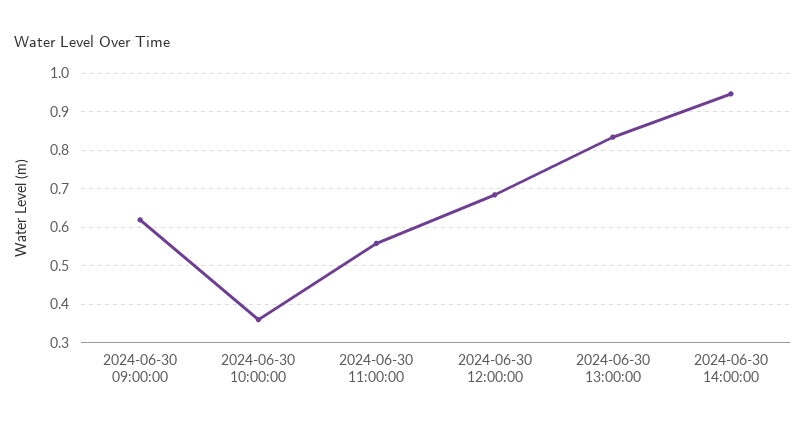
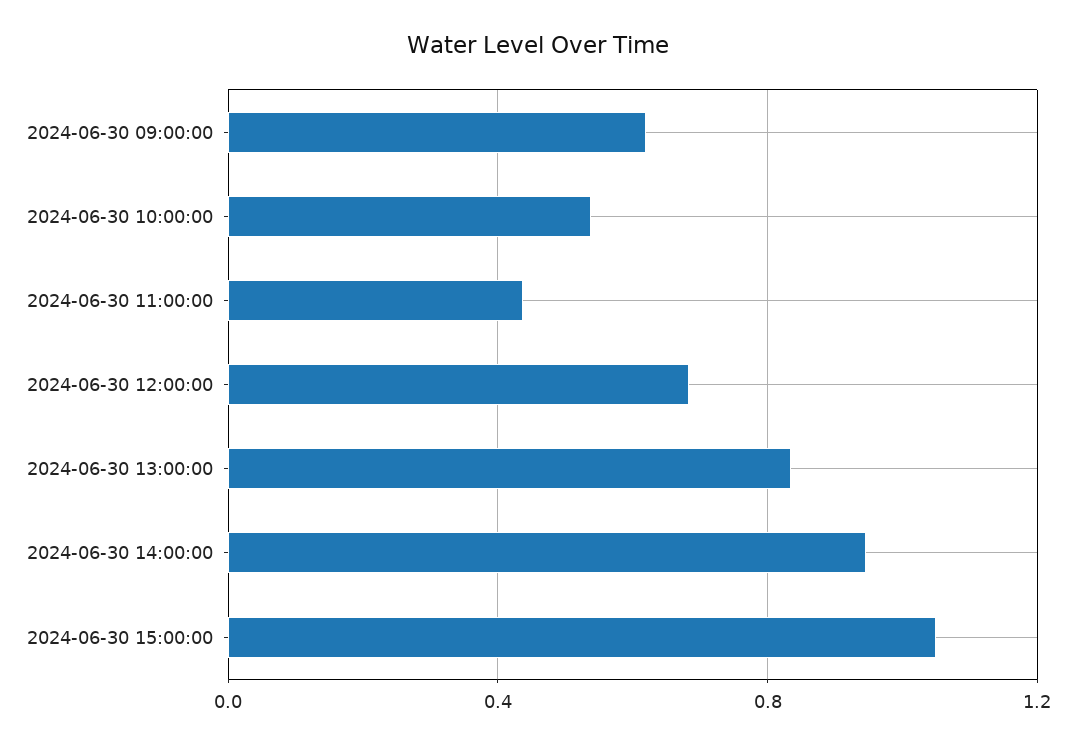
2024-06-30 10:00:00: 0.36 -> 0.55
2024-06-30 11:00:00: 0.56 -> 0.45
2024-06-30 15:00:00: none -> 1.05

